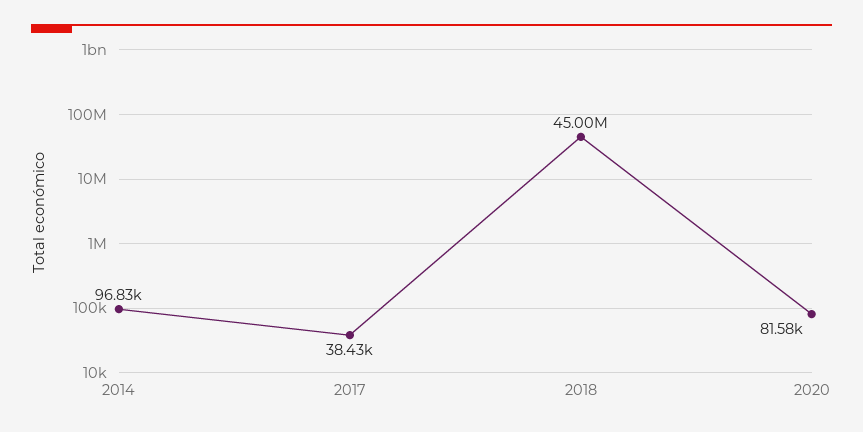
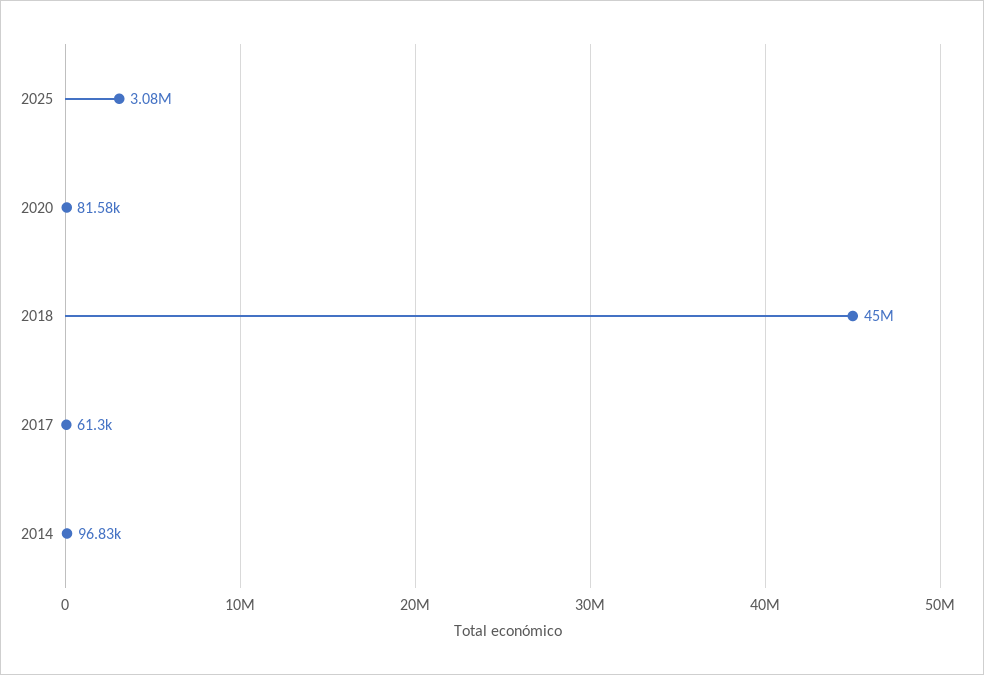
2017: 38430 -> 61300
2025: none -> 3080000

